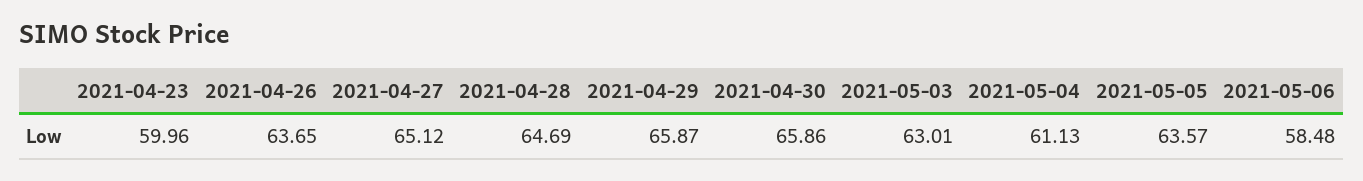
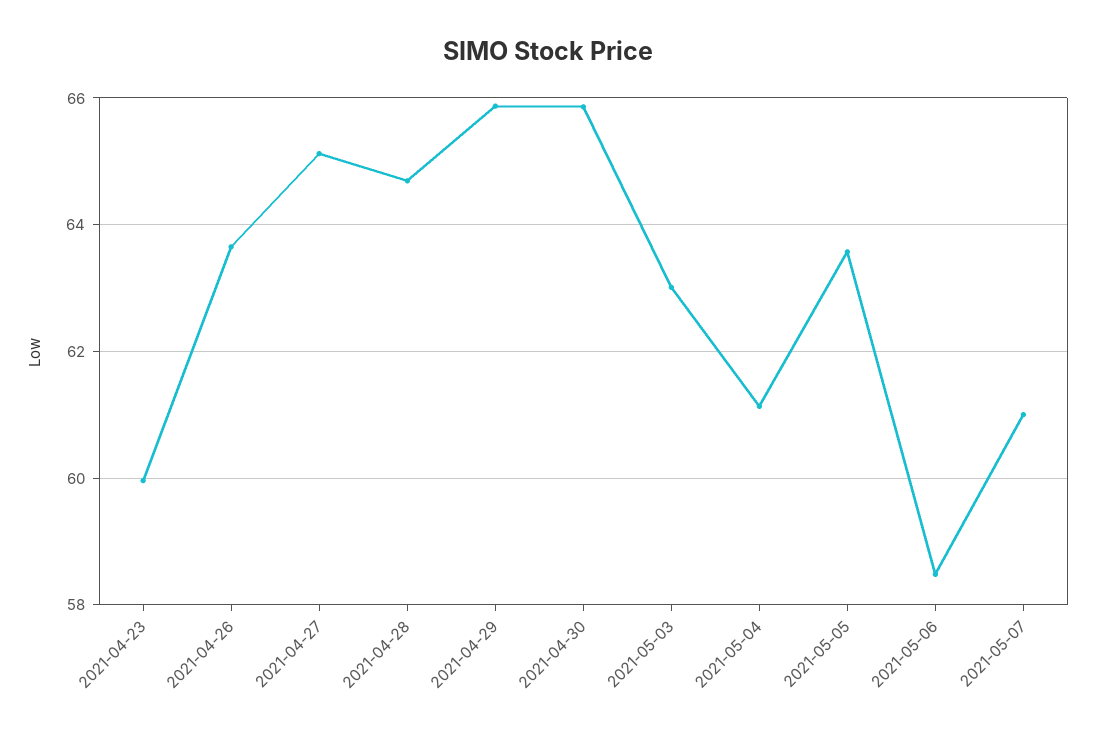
2021-05-07: none -> 61

